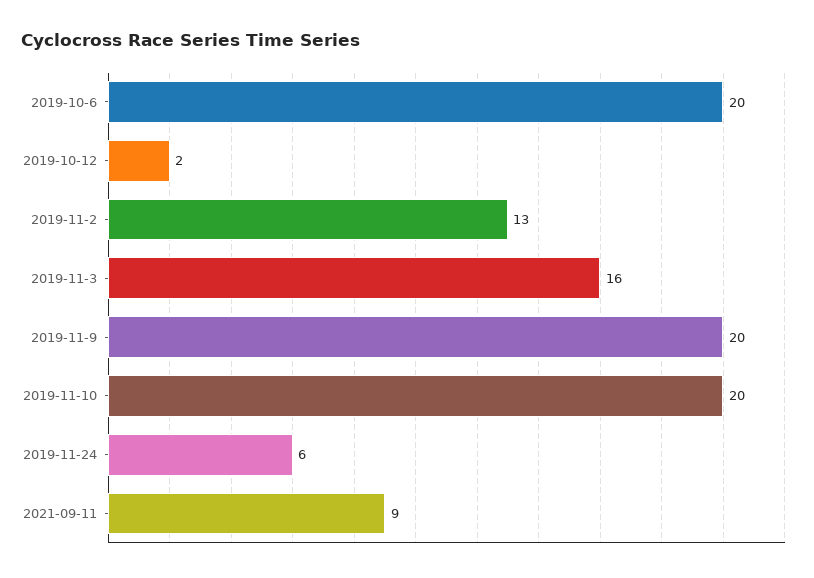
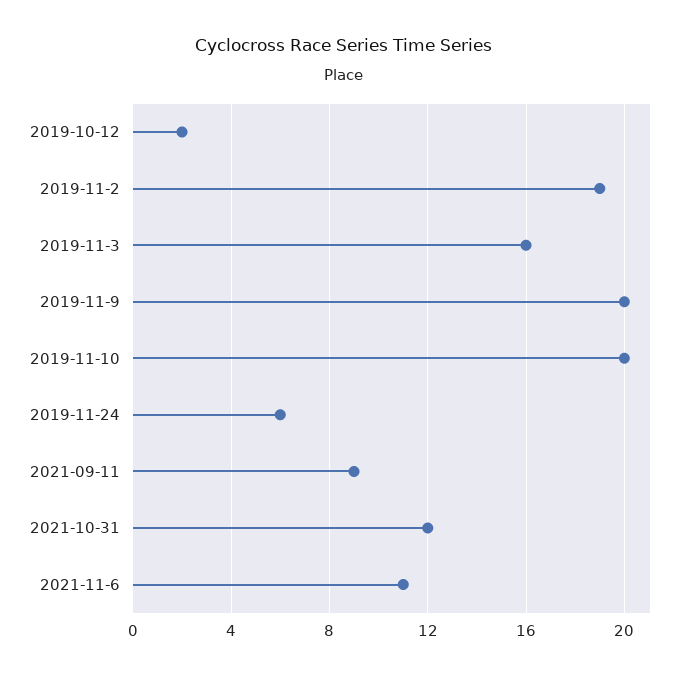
2019-10-6: 20 -> none
2019-11-2: 13 -> 19
2021-10-31: none -> 12
2021-11-6: none -> 11

